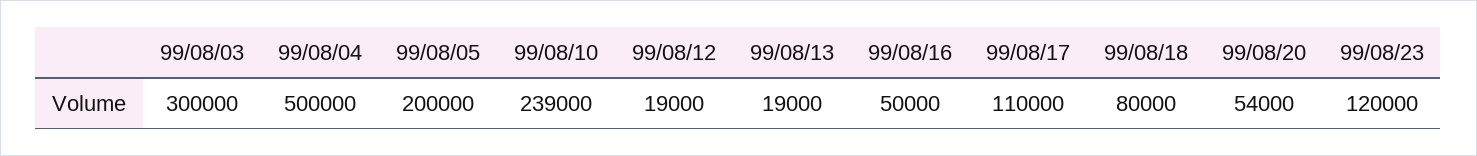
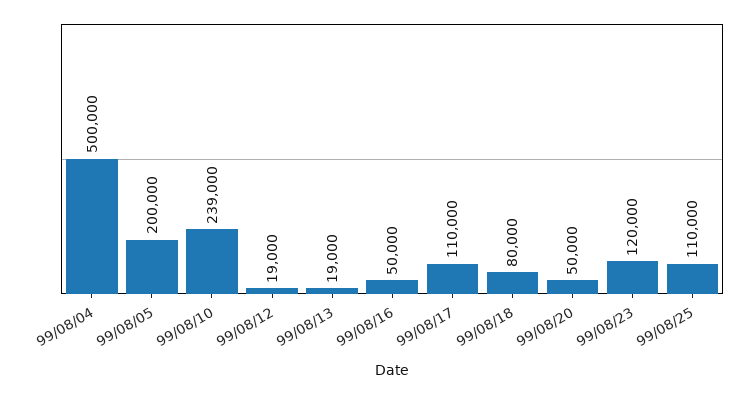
99/08/03: 300000 -> none
99/08/20: 54000 -> 50000
99/08/25: none -> 110000

